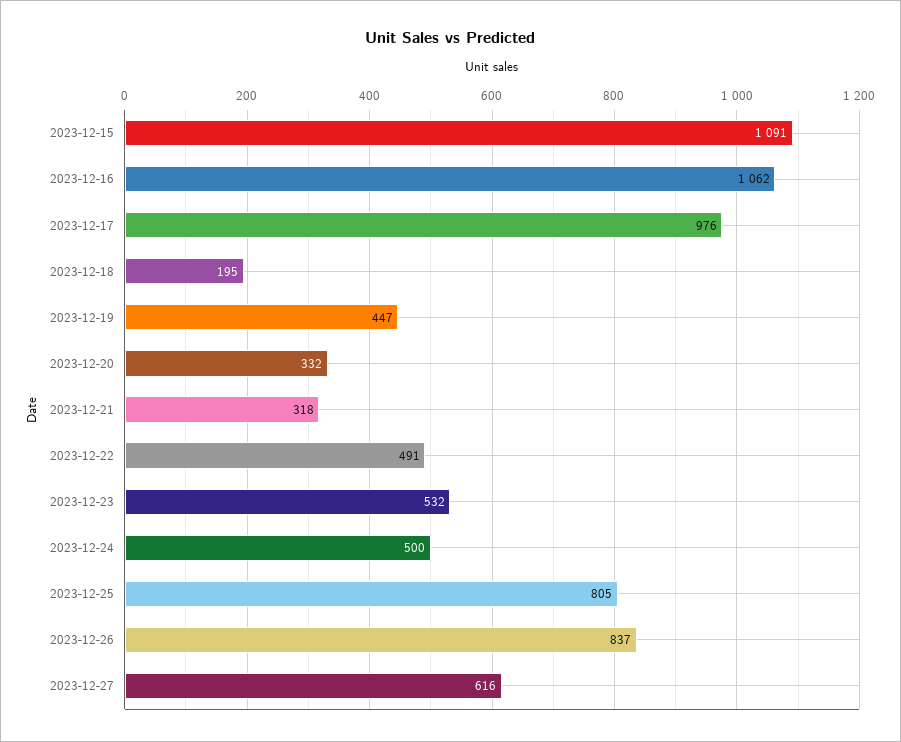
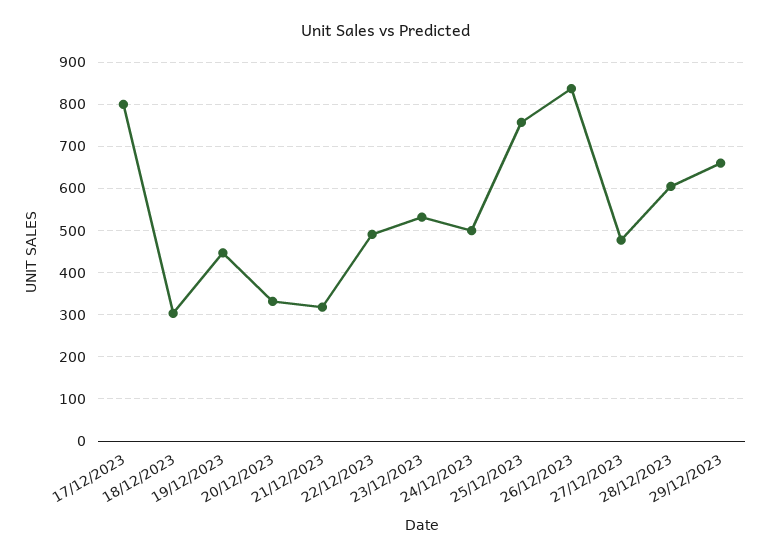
2023-12-15: 1091 -> none
2023-12-16: 1062 -> none
2023-12-17: 976 -> 800
2023-12-18: 195 -> 300
2023-12-25: 805 -> 760
2023-12-27: 616 -> 480
28/12/2023: none -> 600
29/12/2023: none -> 660

